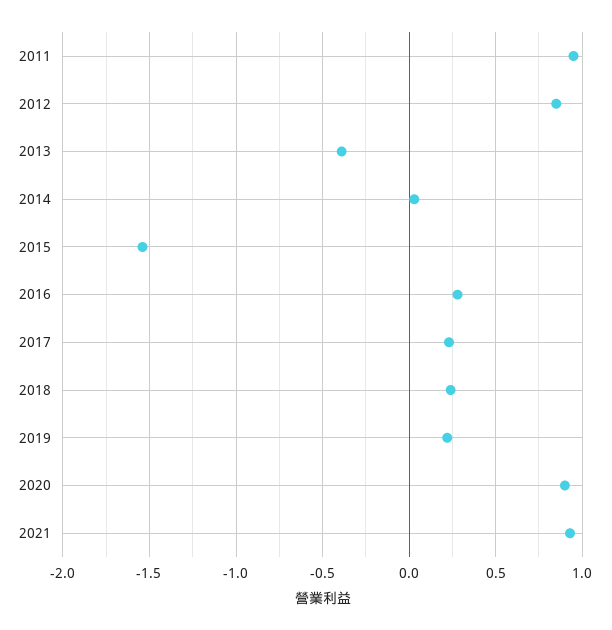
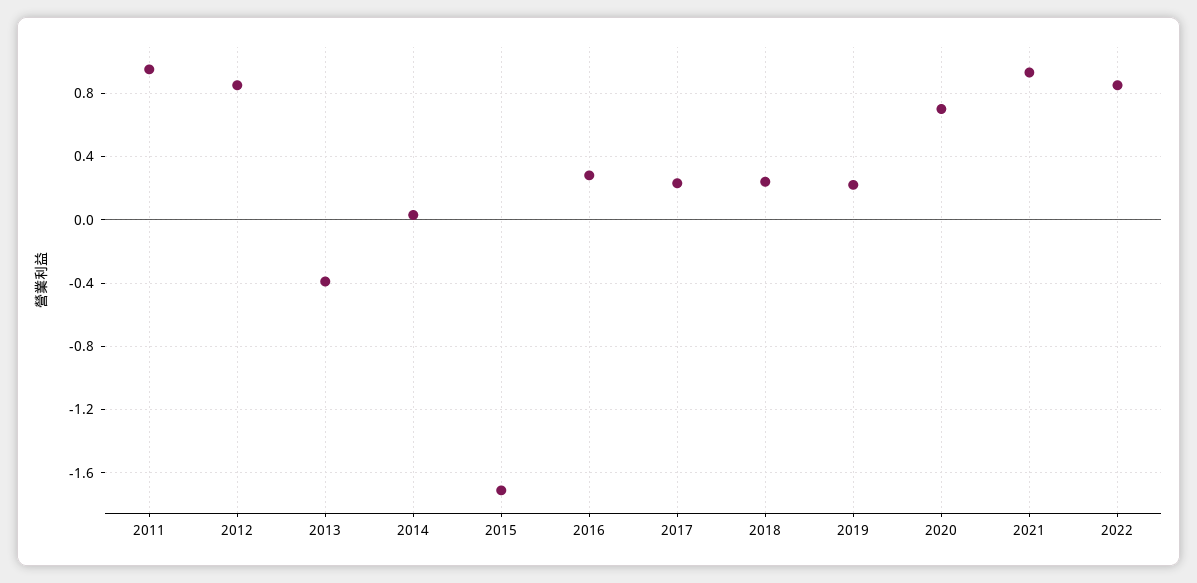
2015: -1.55 -> -1.7
2020: 0.9 -> 0.7
2022: none -> 0.85

